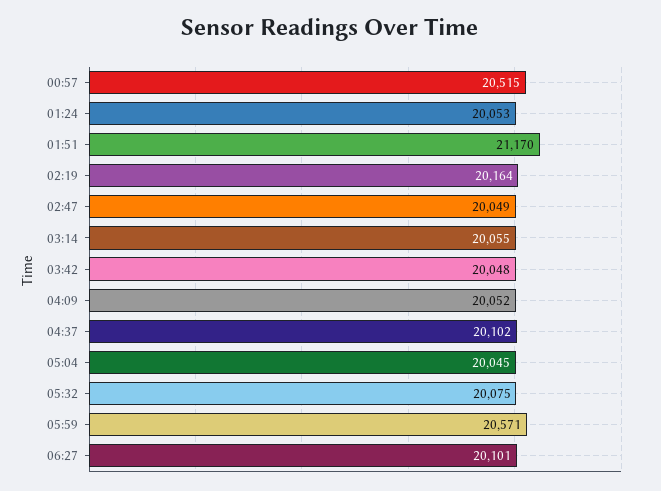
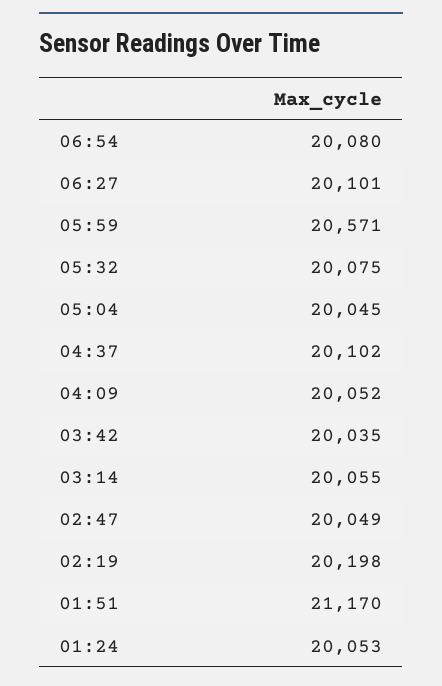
00:57: 20515 -> none
02:19: 20164 -> 20198
03:42: 20048 -> 20035
06:54: none -> 20080

